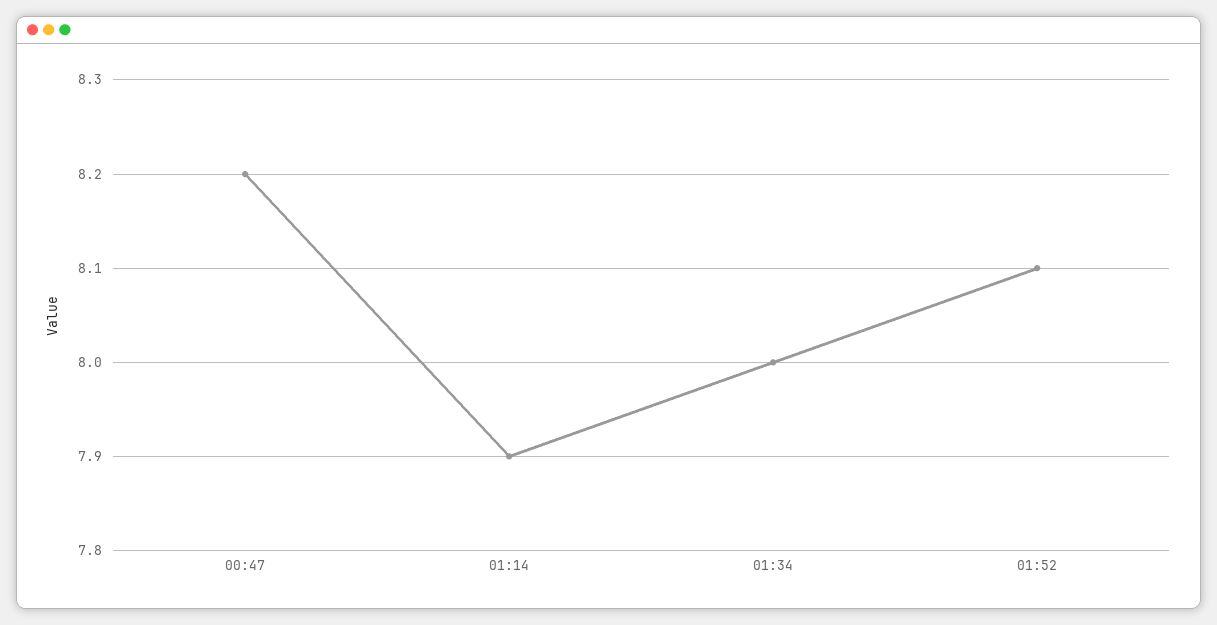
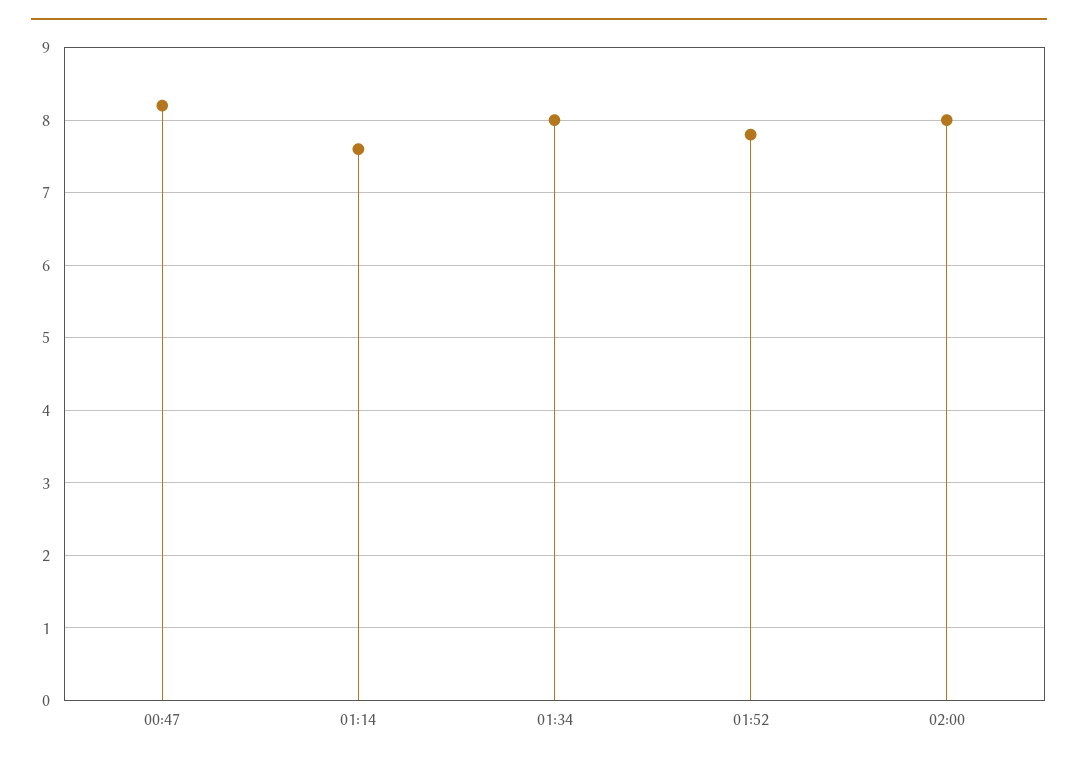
01:14: 7.9 -> 7.6
01:52: 8.1 -> 7.8
02:00: none -> 8

